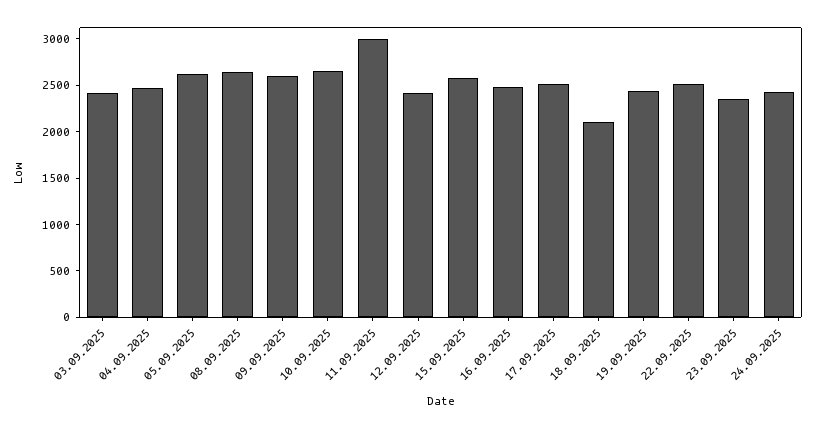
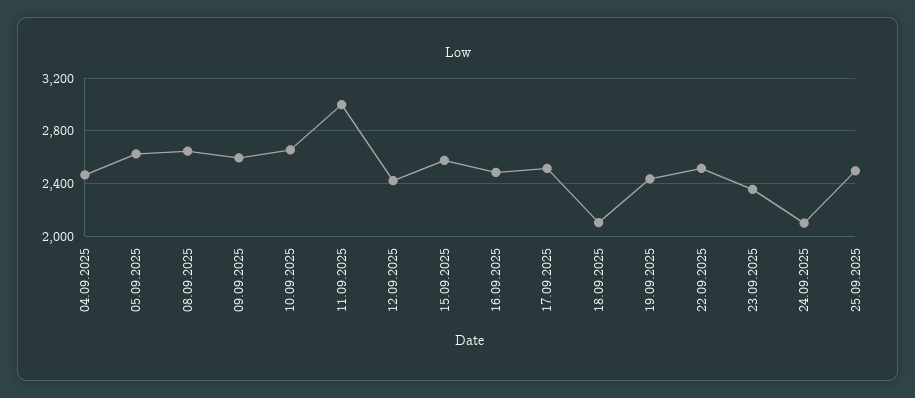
03.09.2025: 2400 -> none
24.09.2025: 2400 -> 2100
25.09.2025: none -> 2500

